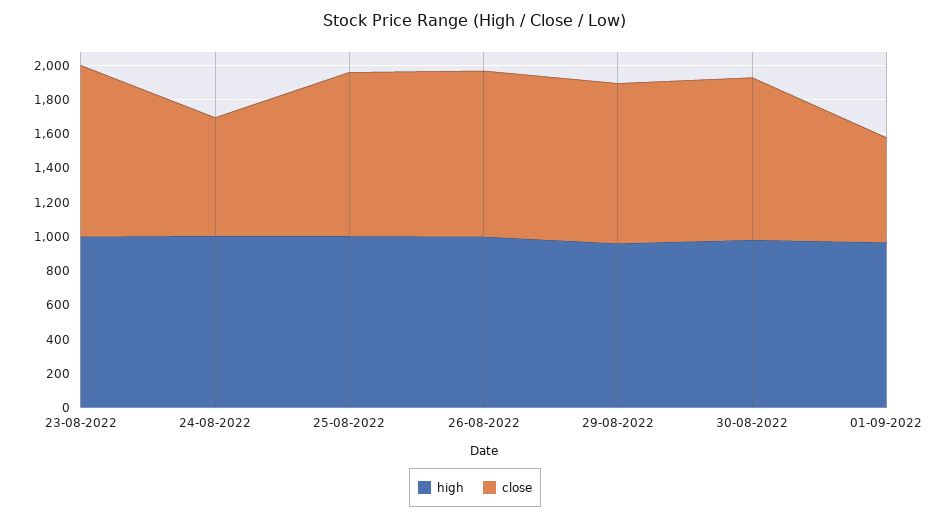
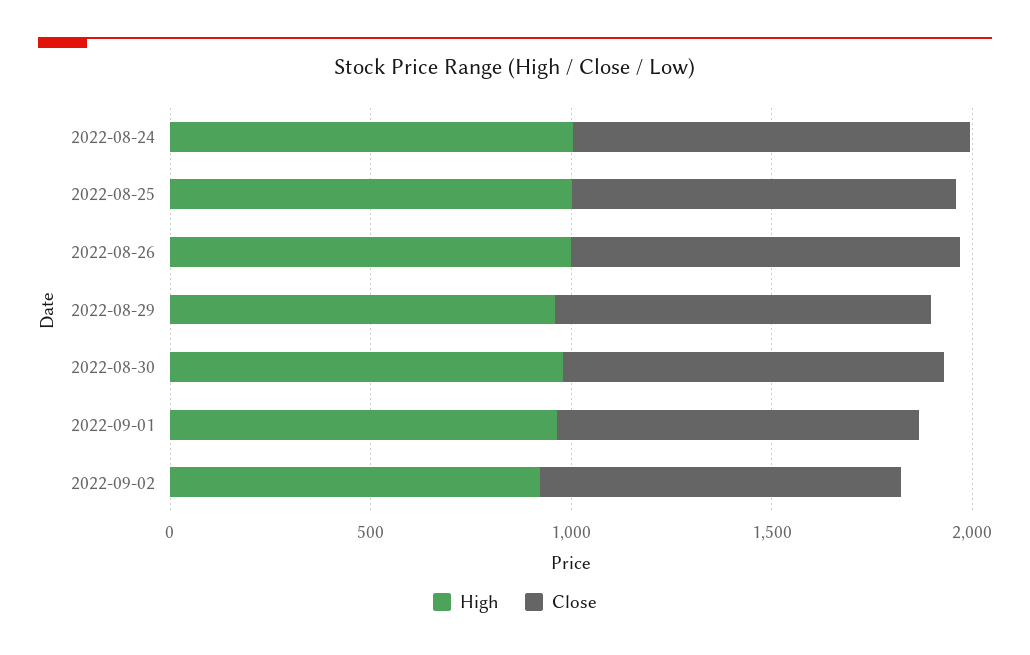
high, 23-08-2022: 1000 -> none
close, 23-08-2022: 1000 -> none
close, 24-08-2022: 700 -> 1000
close, 01-09-2022: 600 -> 900
high, 2022-09-02: none -> 900
close, 2022-09-02: none -> 900

